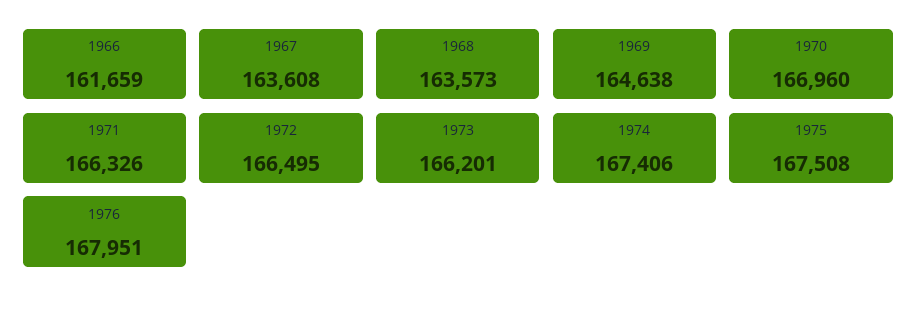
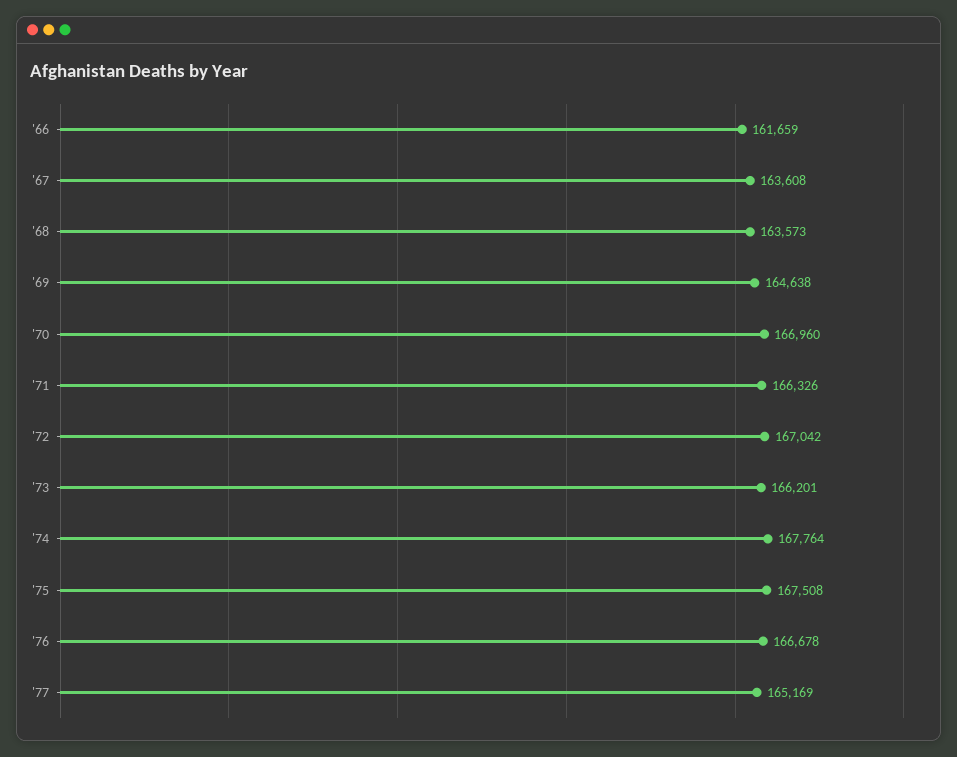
1972: 166495 -> 167042
1974: 167406 -> 167764
1976: 167951 -> 166678
'77: none -> 165169

